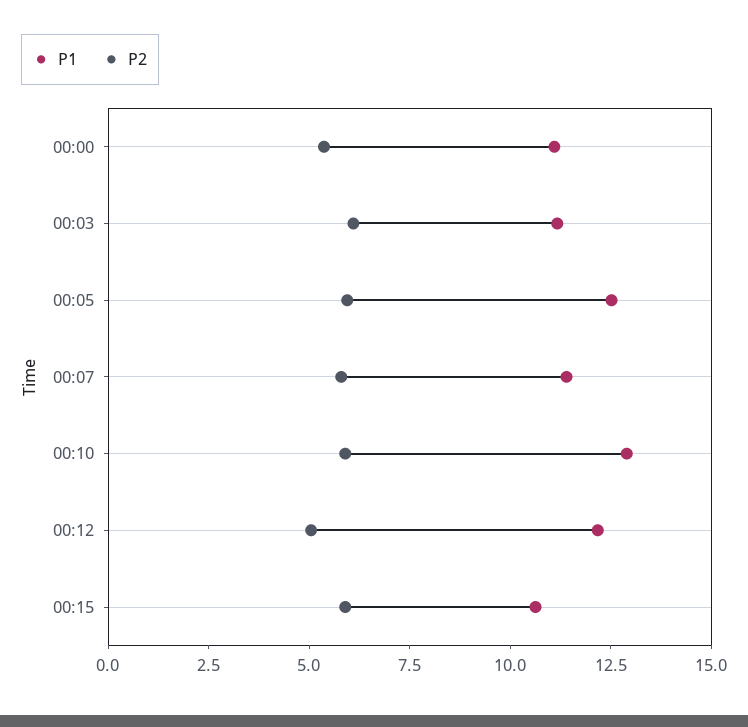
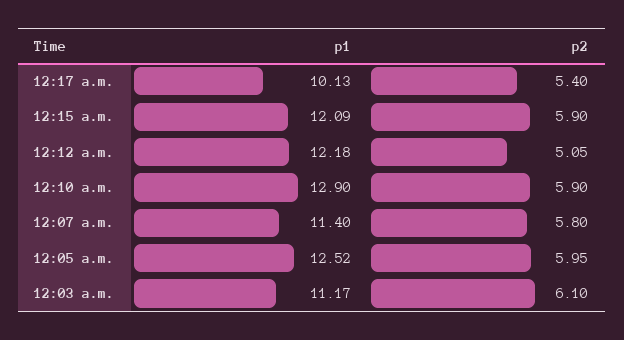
P1, 00:00: 11 -> none
P2, 00:00: 5.5 -> none
P1, 00:15: 10.5 -> 12.09
P1, 12:17 a.m.: none -> 10.13
P2, 12:17 a.m.: none -> 5.4

